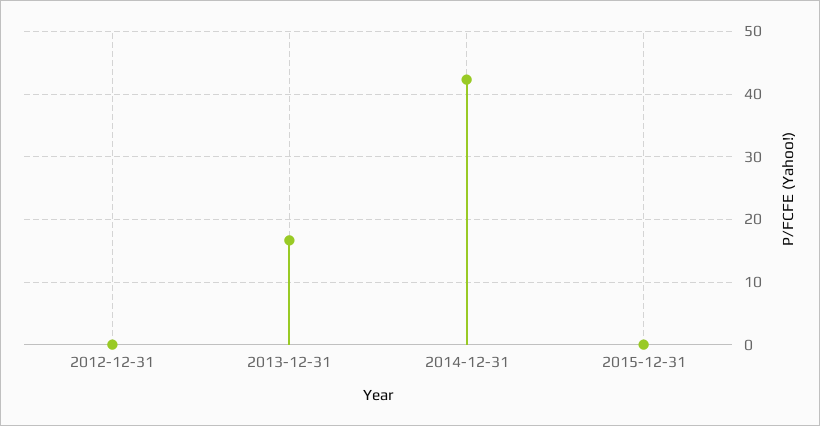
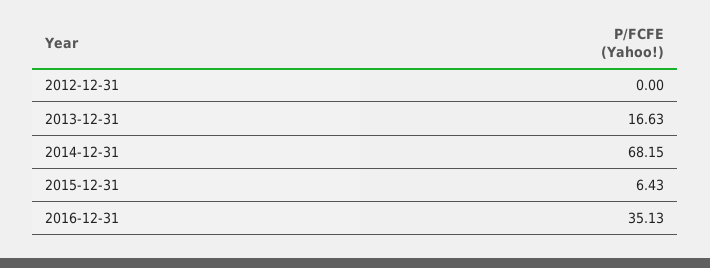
2014-12-31: 42 -> 68.15
2015-12-31: 0 -> 6.43
2016-12-31: none -> 35.13

